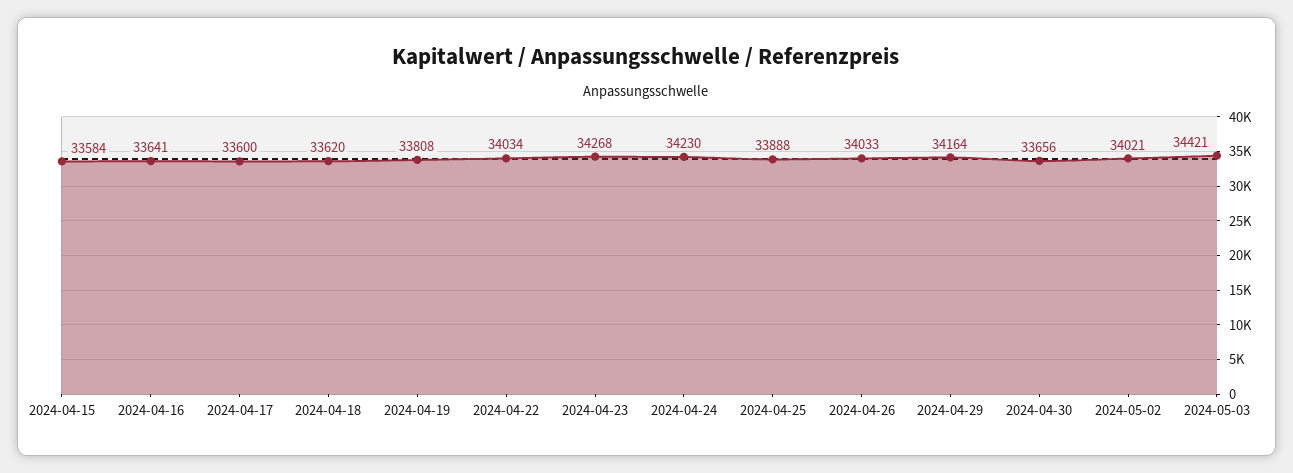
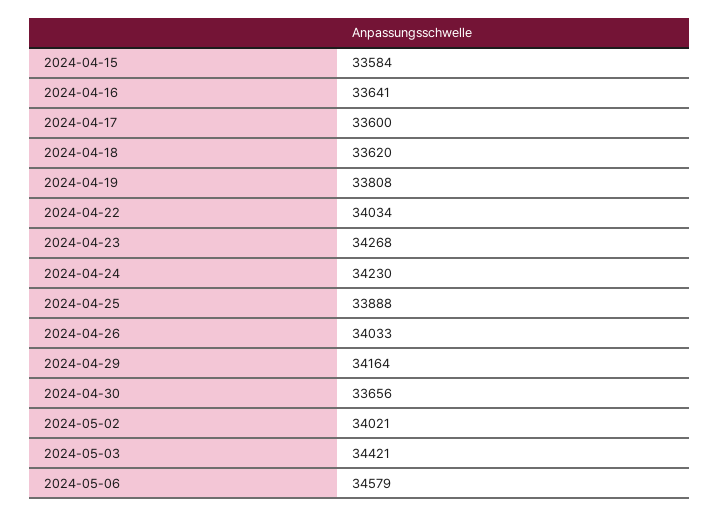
2024-05-06: none -> 34579

